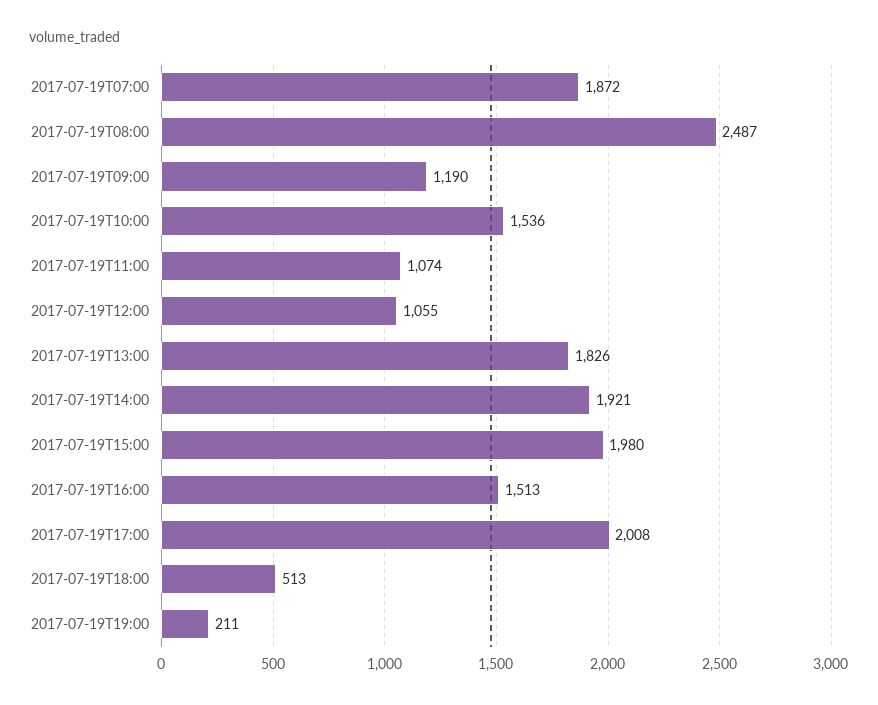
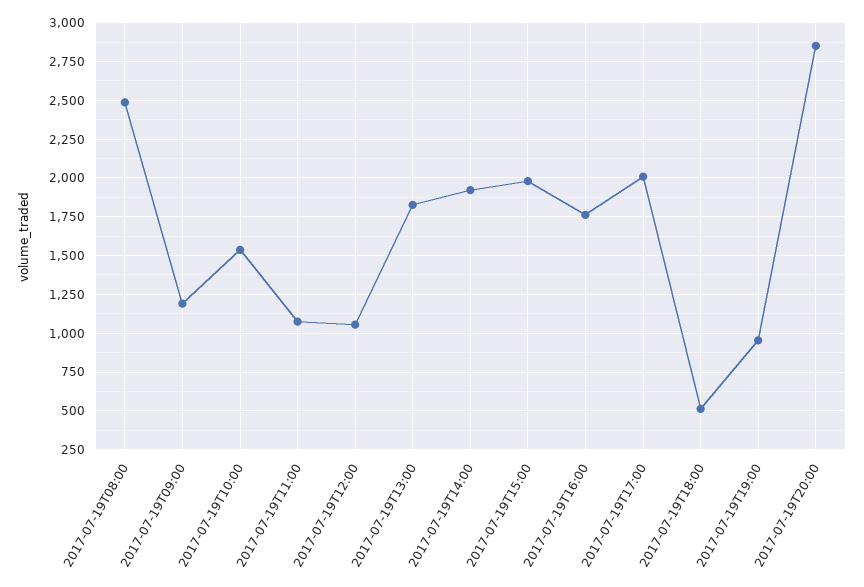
2017-07-19T07:00: 1872 -> none
2017-07-19T16:00: 1513 -> 1750
2017-07-19T19:00: 211 -> 950
2017-07-19T20:00: none -> 2850

